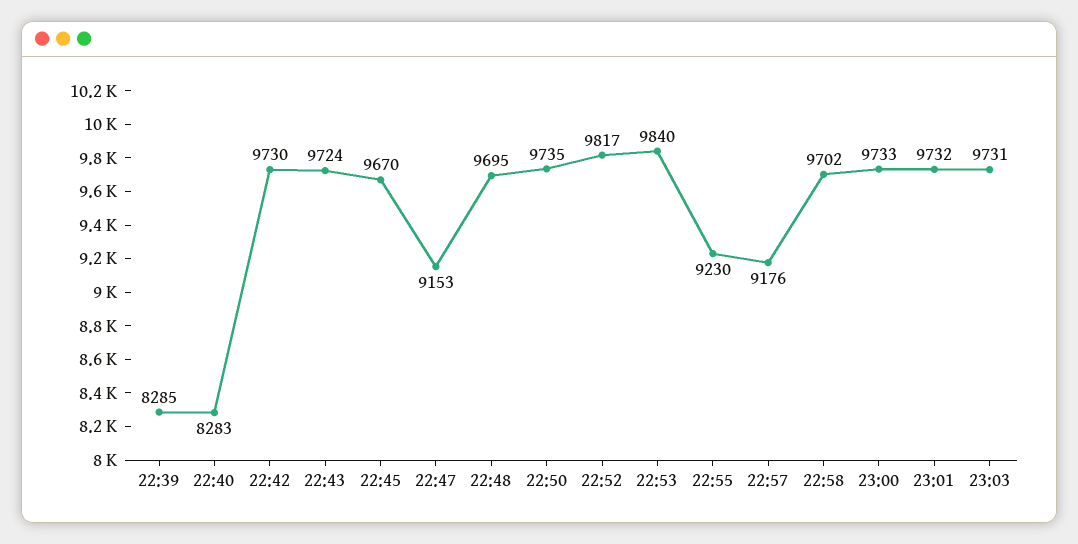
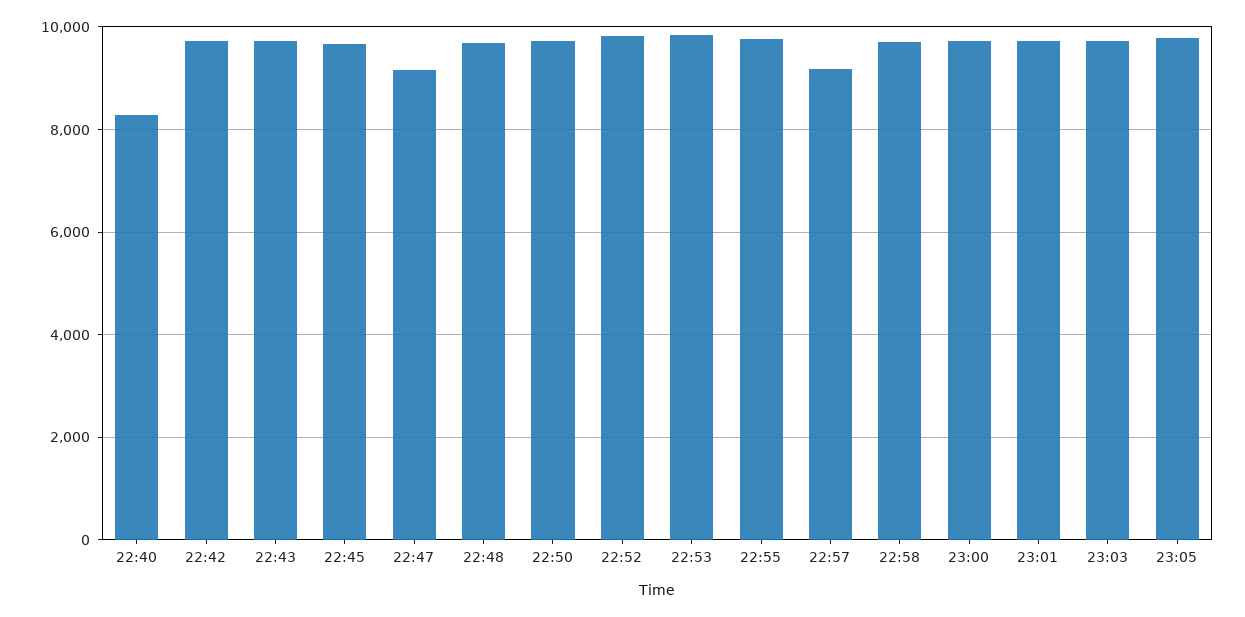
22:39: 8285 -> none
22:55: 9230 -> 9800
23:05: none -> 9800

